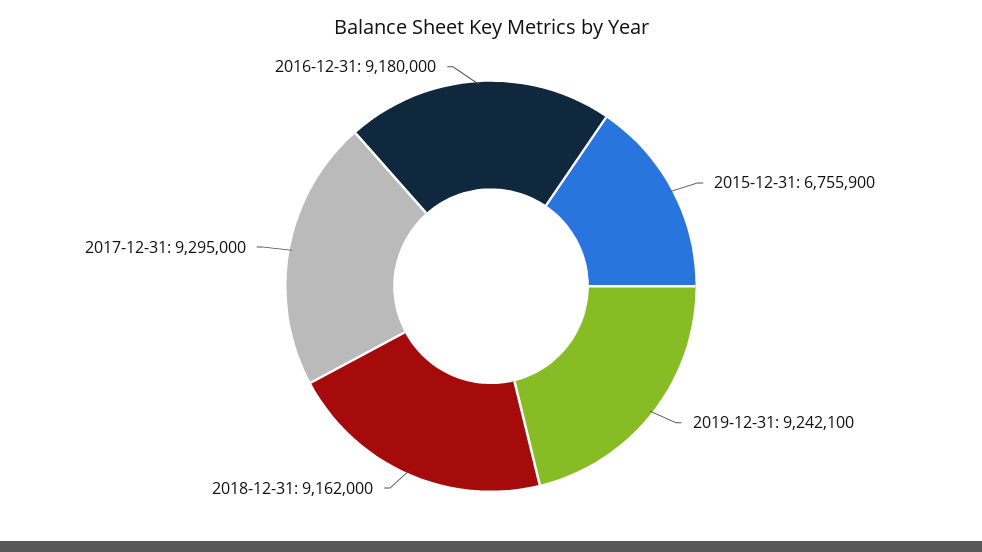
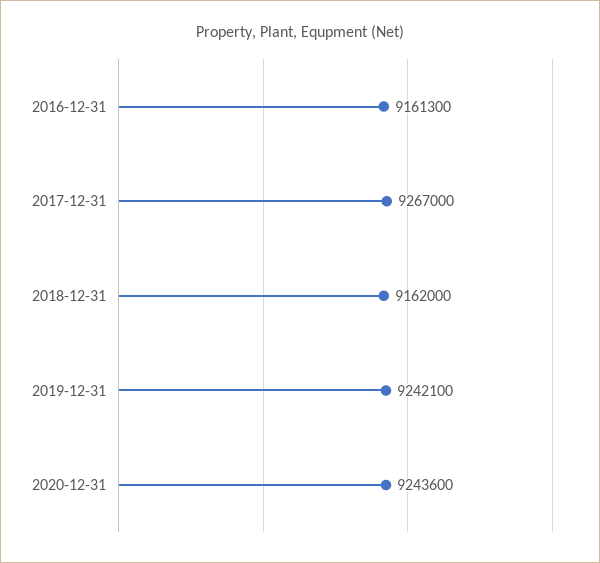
2015-12-31: 6755900 -> none
2017-12-31: 9295000 -> 9267000
2016-12-31: 9180000 -> 9161300
2020-12-31: none -> 9243600

